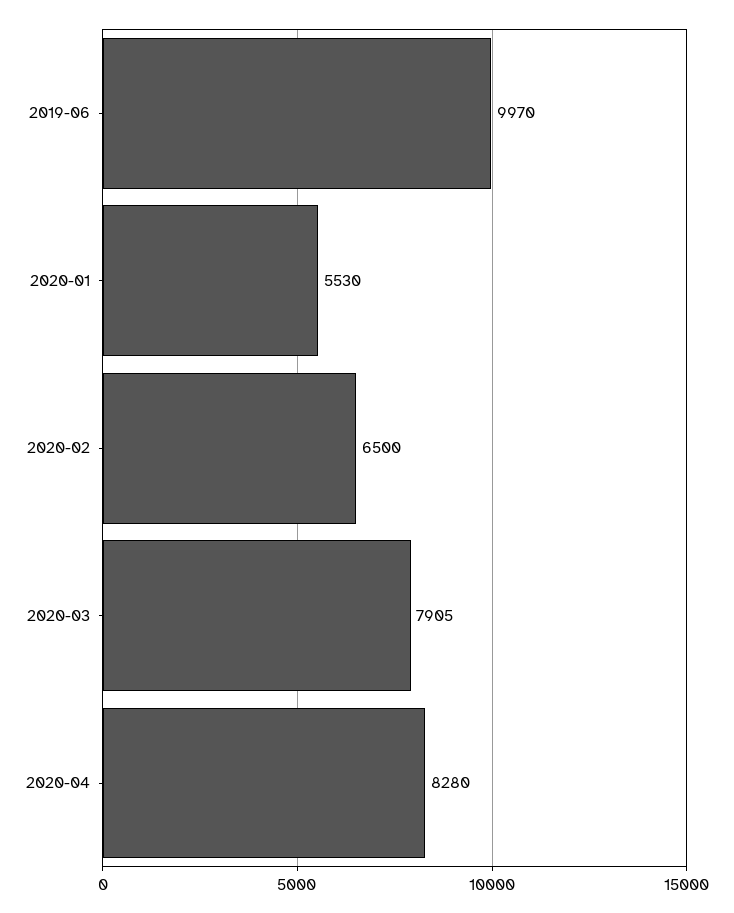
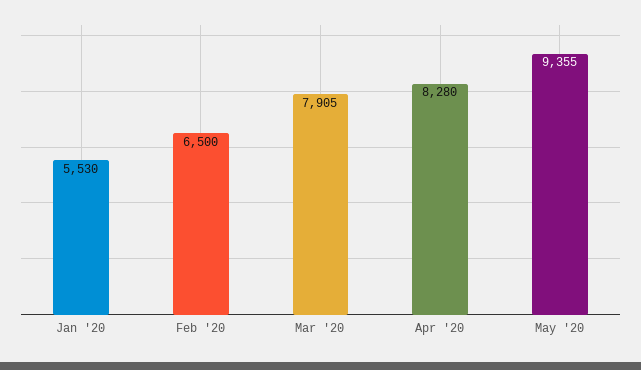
2019-06: 9970 -> none
May '20: none -> 9355

